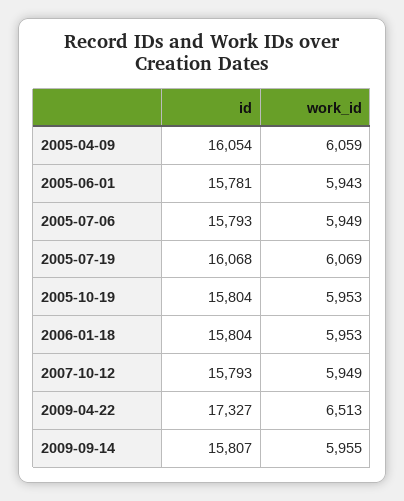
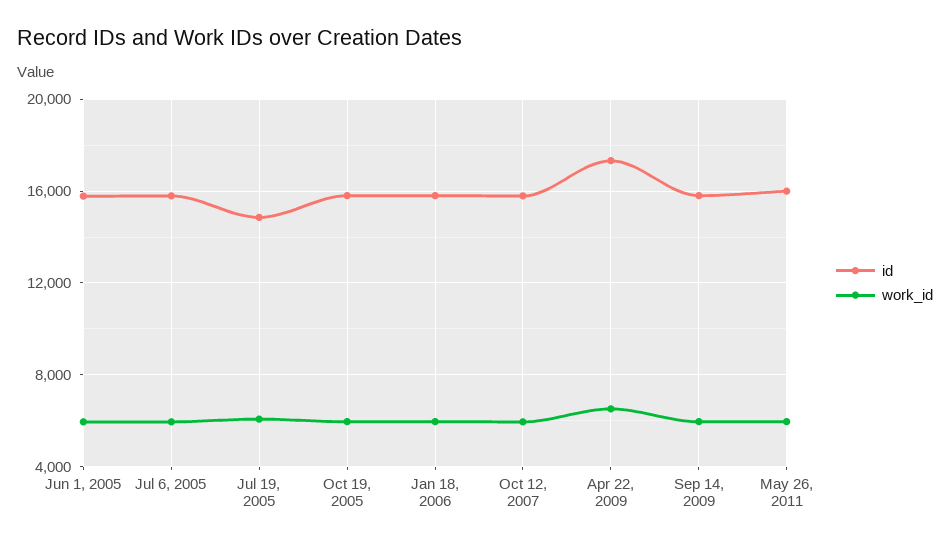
id, 2005-04-09: 16054 -> none
work_id, 2005-04-09: 6059 -> none
id, 2005-07-19: 16068 -> 15000
id, May 26, 2011: none -> 16000
work_id, May 26, 2011: none -> 6000

